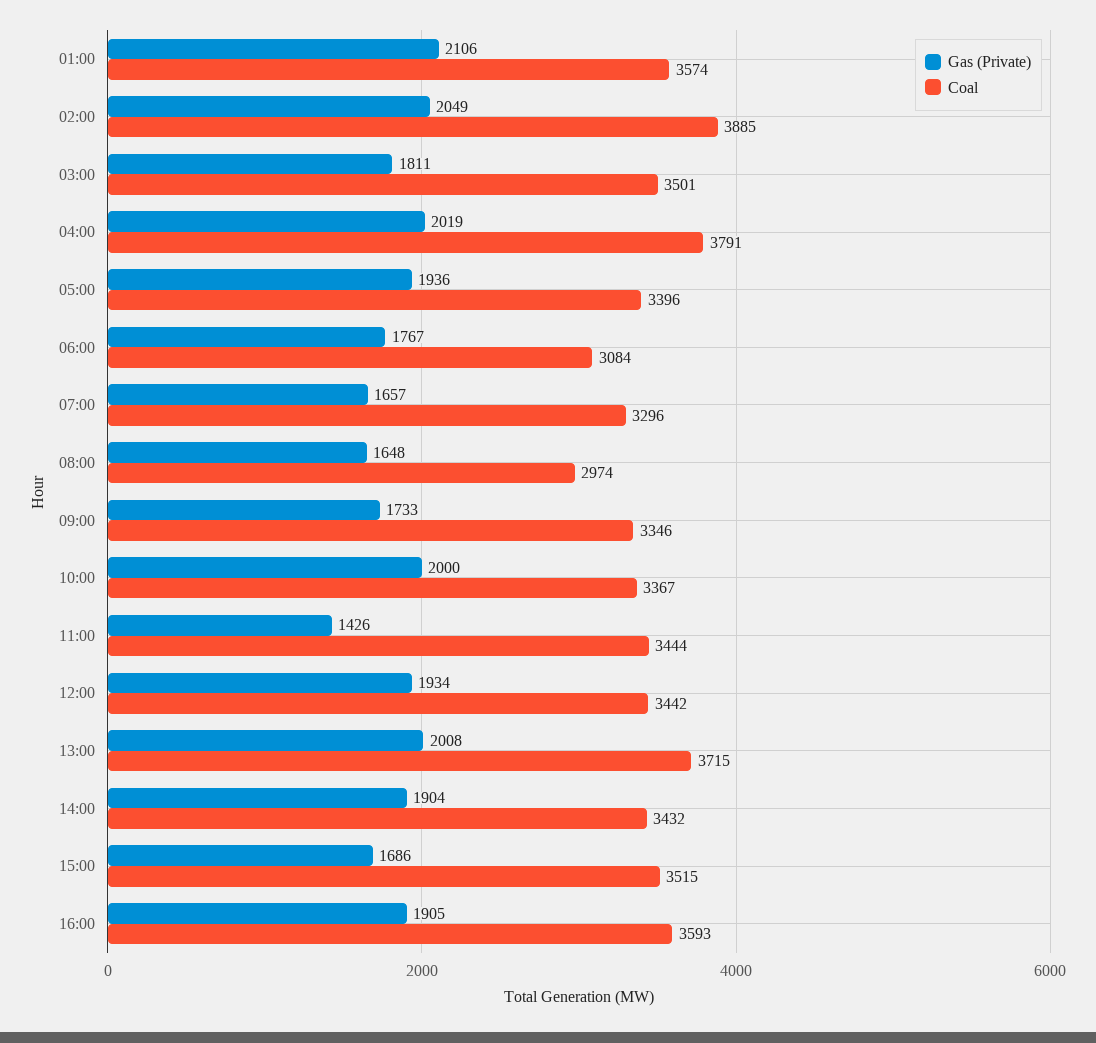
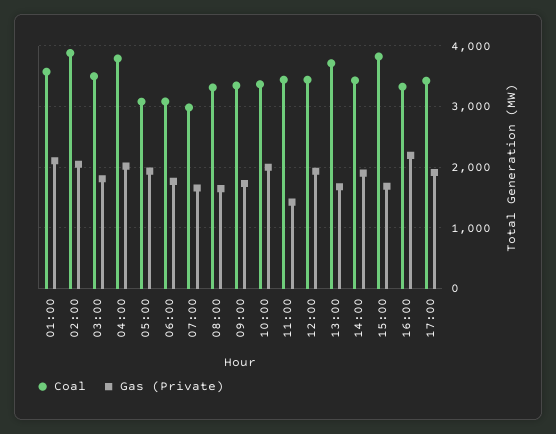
Coal, 05:00: 3396 -> 3100
Coal, 07:00: 3296 -> 3000
Coal, 08:00: 2974 -> 3300
Gas (Private), 13:00: 2008 -> 1700
Coal, 15:00: 3515 -> 3800
Gas (Private), 16:00: 1905 -> 2200
Coal, 16:00: 3593 -> 3300
Coal, 17:00: none -> 3400
Gas (Private), 17:00: none -> 1900

